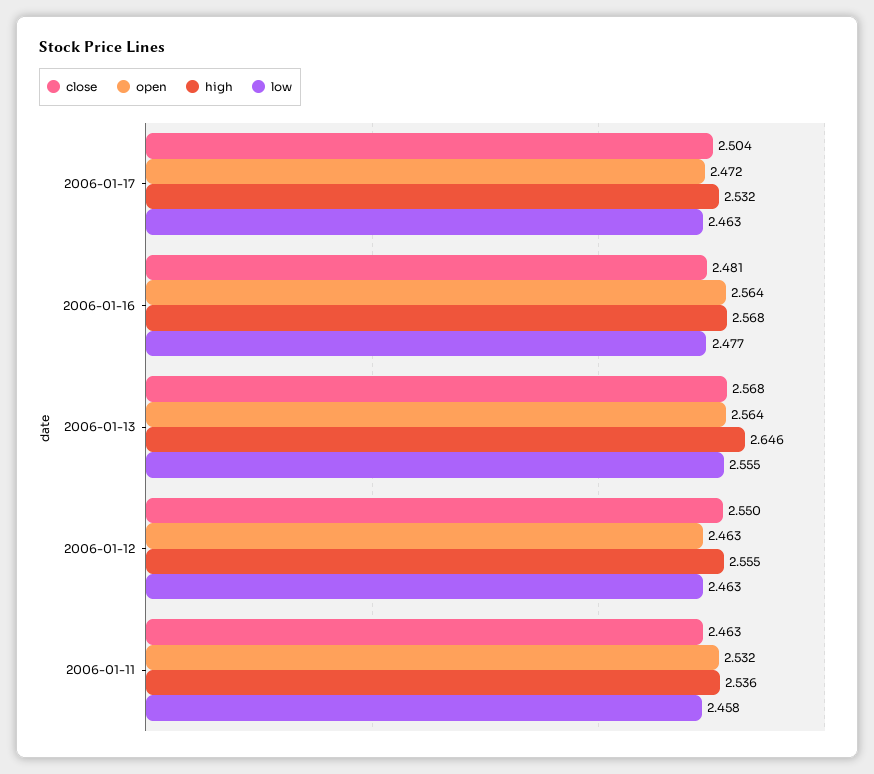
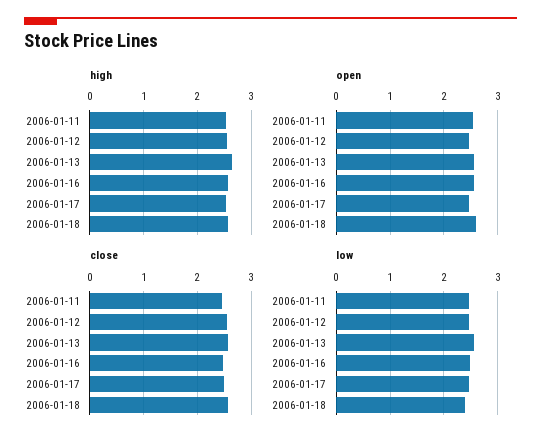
high, 2006-01-18: none -> 2.6
open, 2006-01-18: none -> 2.6
close, 2006-01-18: none -> 2.6
low, 2006-01-18: none -> 2.4

